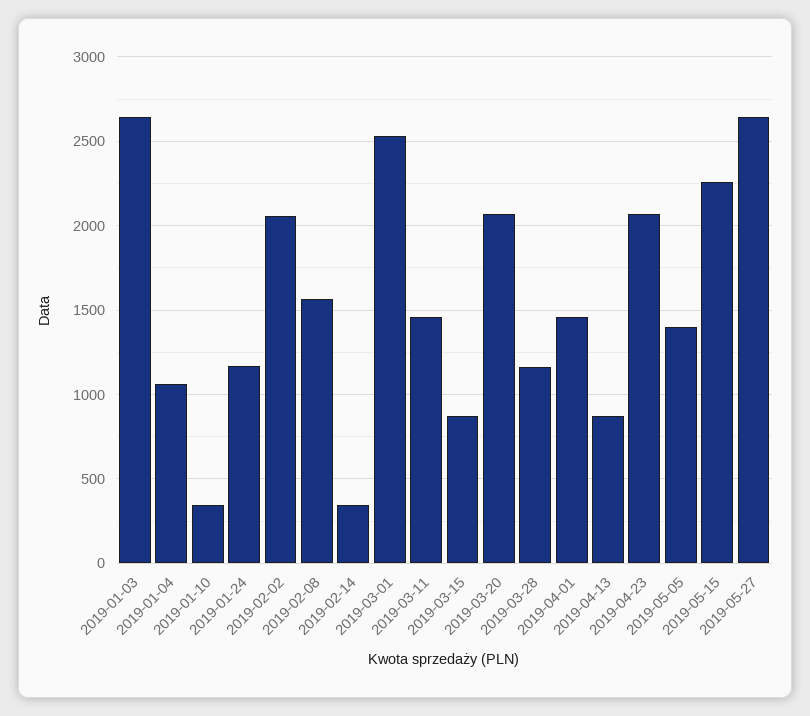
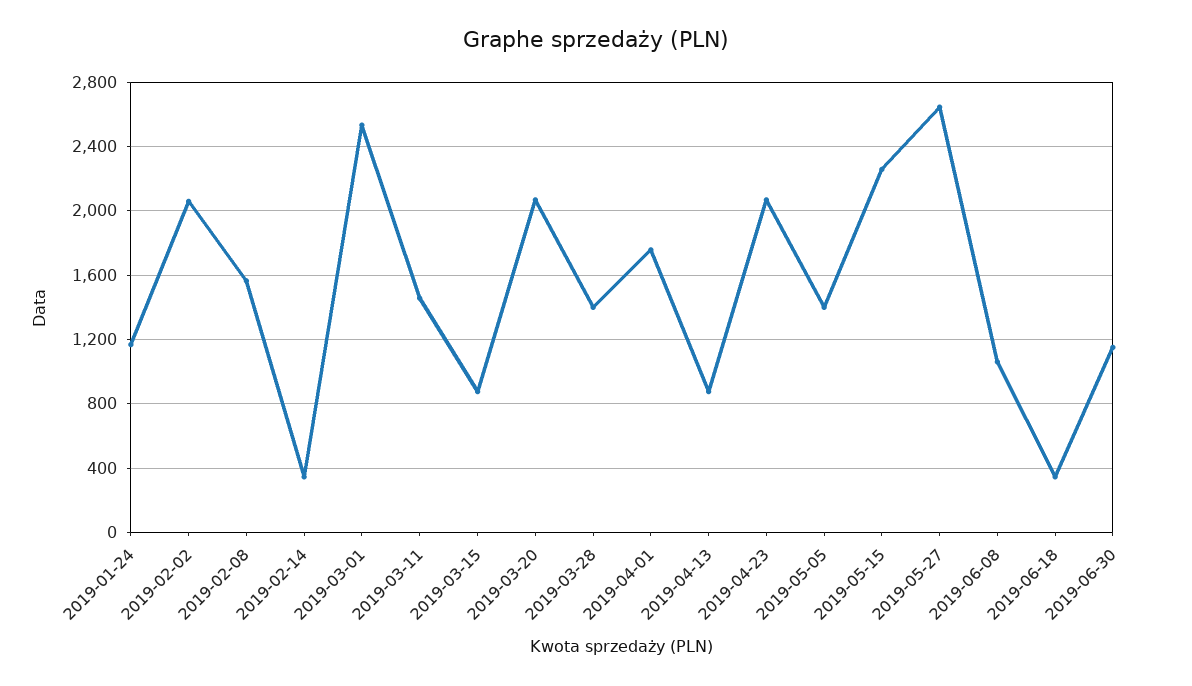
2019-01-03: 2650 -> none
2019-01-04: 1050 -> none
2019-01-10: 350 -> none
2019-03-28: 1150 -> 1400
2019-04-01: 1450 -> 1750
2019-06-08: none -> 1050
2019-06-18: none -> 350
2019-06-30: none -> 1150

